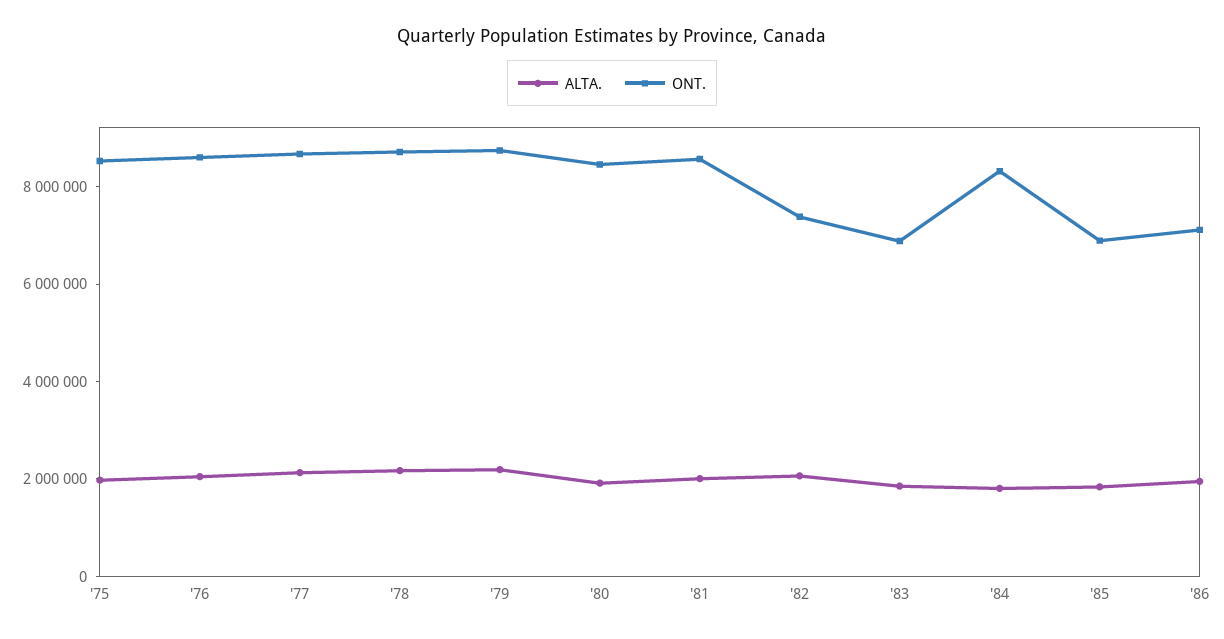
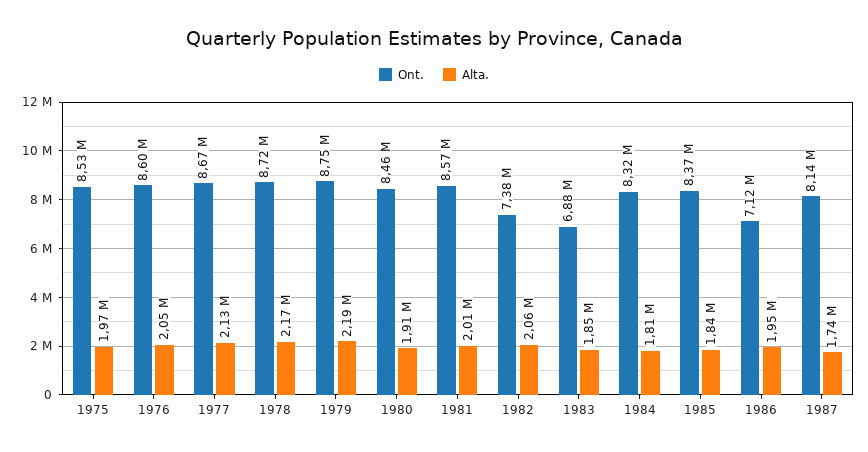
ONT., '85: 7000000 -> 8370000
ONT., 1987: none -> 8140000
ALTA., 1987: none -> 1740000

